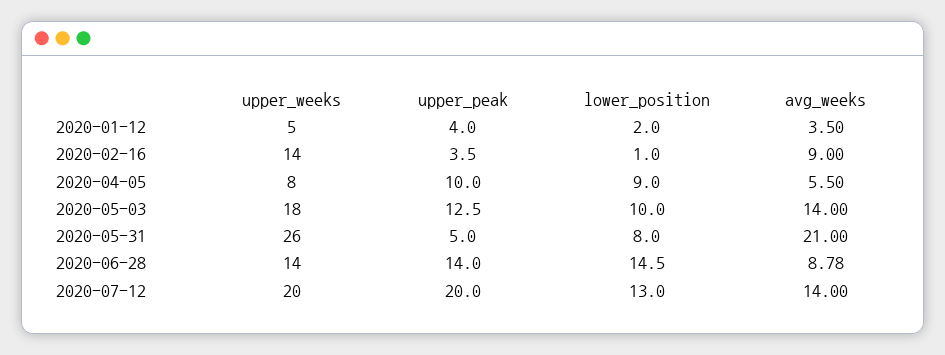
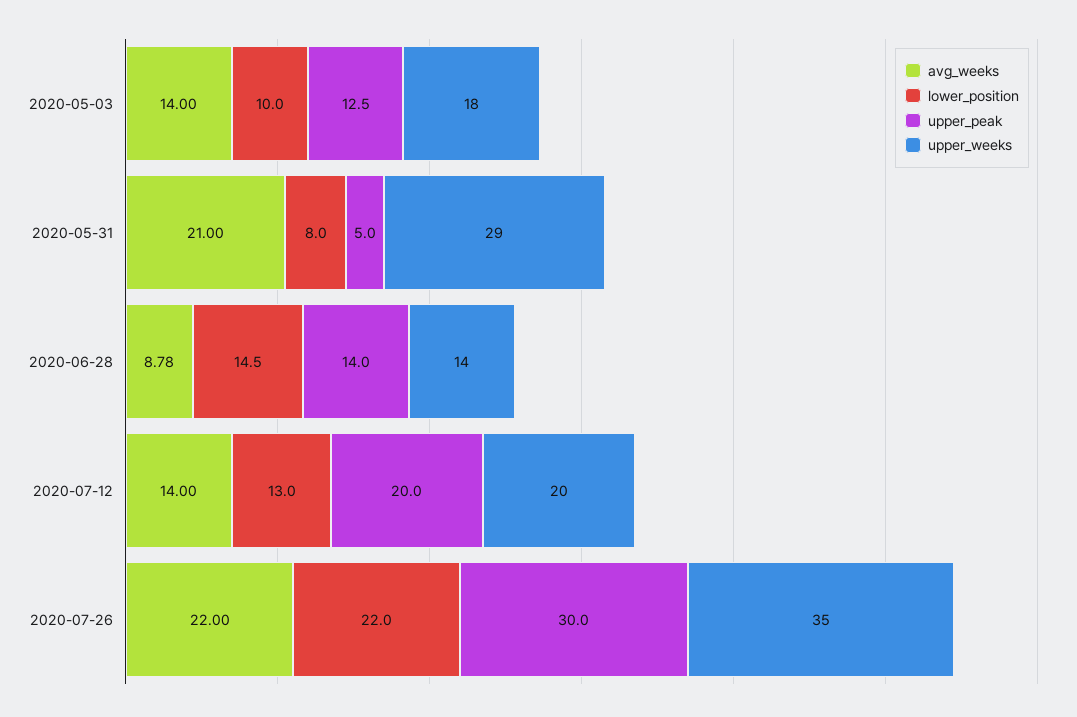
upper_weeks, 2020-01-12: 5 -> none
upper_peak, 2020-01-12: 4 -> none
lower_position, 2020-01-12: 2 -> none
avg_weeks, 2020-01-12: 3.5 -> none
upper_weeks, 2020-02-16: 14 -> none
upper_peak, 2020-02-16: 3.5 -> none
lower_position, 2020-02-16: 1 -> none
avg_weeks, 2020-02-16: 9 -> none
upper_weeks, 2020-04-05: 8 -> none
upper_peak, 2020-04-05: 10 -> none
lower_position, 2020-04-05: 9 -> none
avg_weeks, 2020-04-05: 5.5 -> none
upper_weeks, 2020-05-31: 26 -> 29
avg_weeks, 2020-07-26: none -> 22
lower_position, 2020-07-26: none -> 22
upper_peak, 2020-07-26: none -> 30
upper_weeks, 2020-07-26: none -> 35

